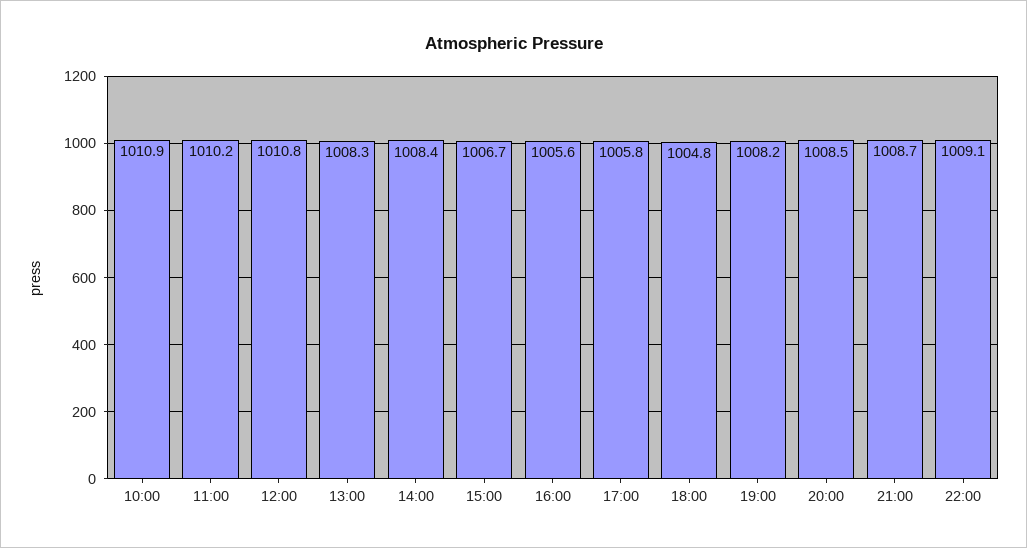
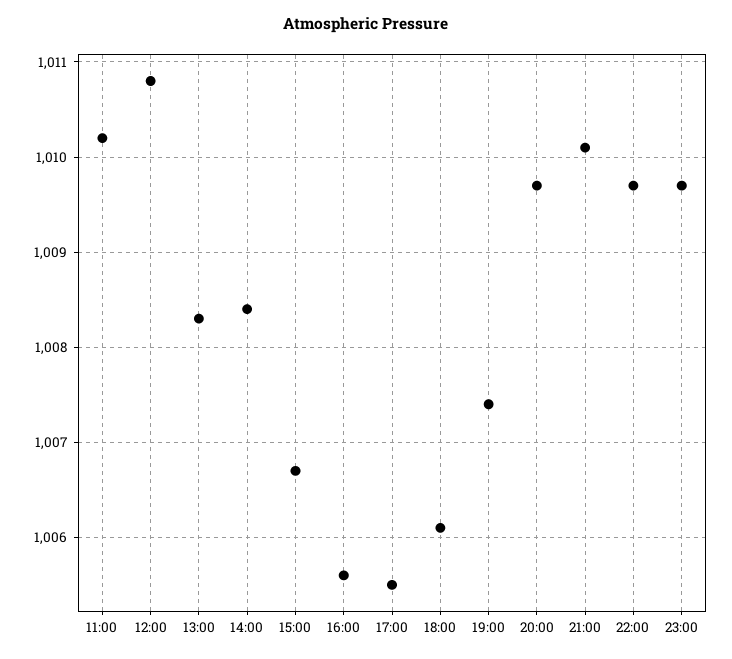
10:00: 1010.9 -> none
17:00: 1005.8 -> 1005.5
18:00: 1004.8 -> 1006.1
19:00: 1008.2 -> 1007.4
20:00: 1008.5 -> 1009.7
21:00: 1008.7 -> 1010.1
22:00: 1009.1 -> 1009.7
23:00: none -> 1009.7

